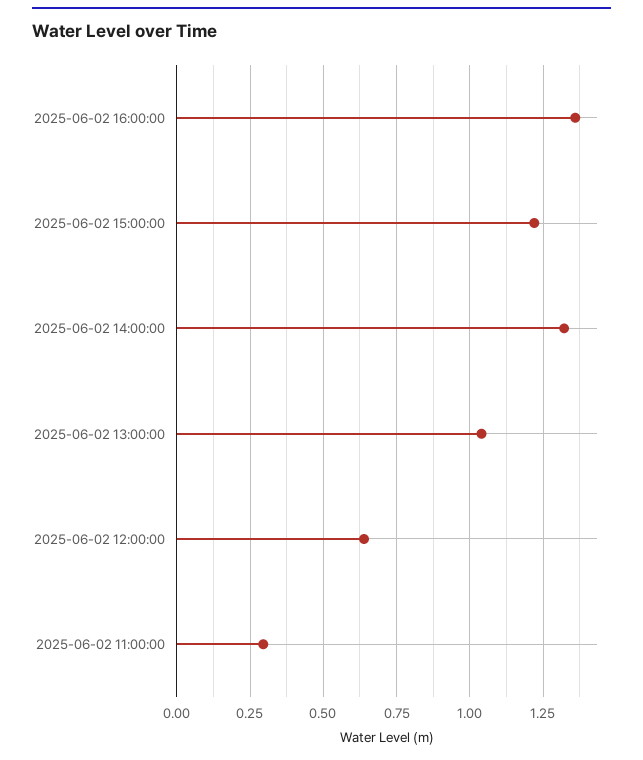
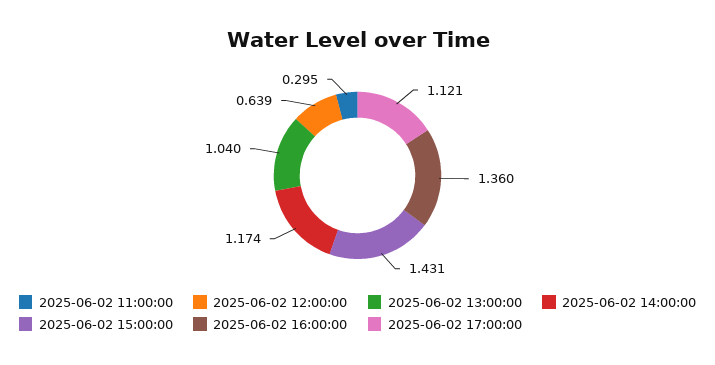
2025-06-02 15:00:00: 1.225 -> 1.431
2025-06-02 14:00:00: 1.325 -> 1.174
2025-06-02 17:00:00: none -> 1.121

